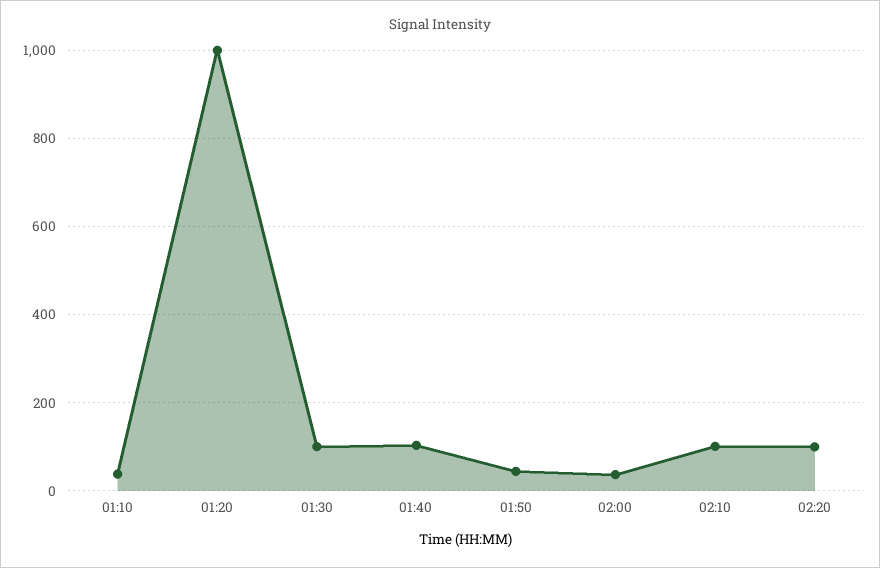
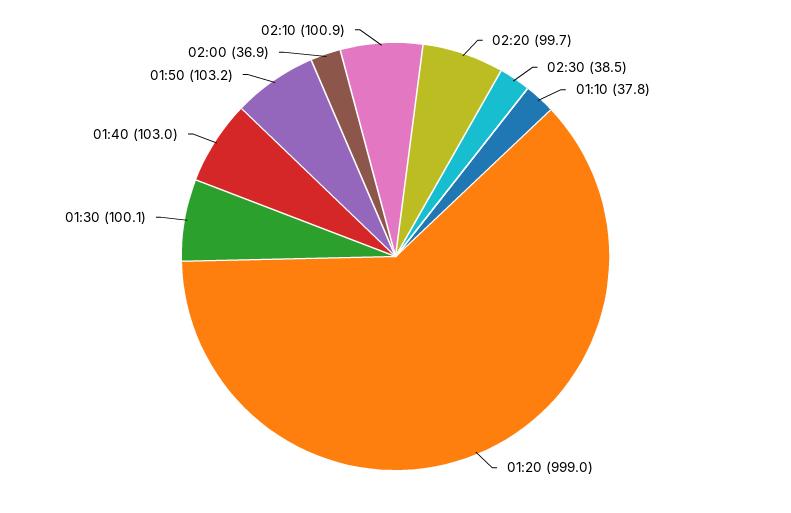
01:50: 40 -> 103.2
02:30: none -> 38.5

